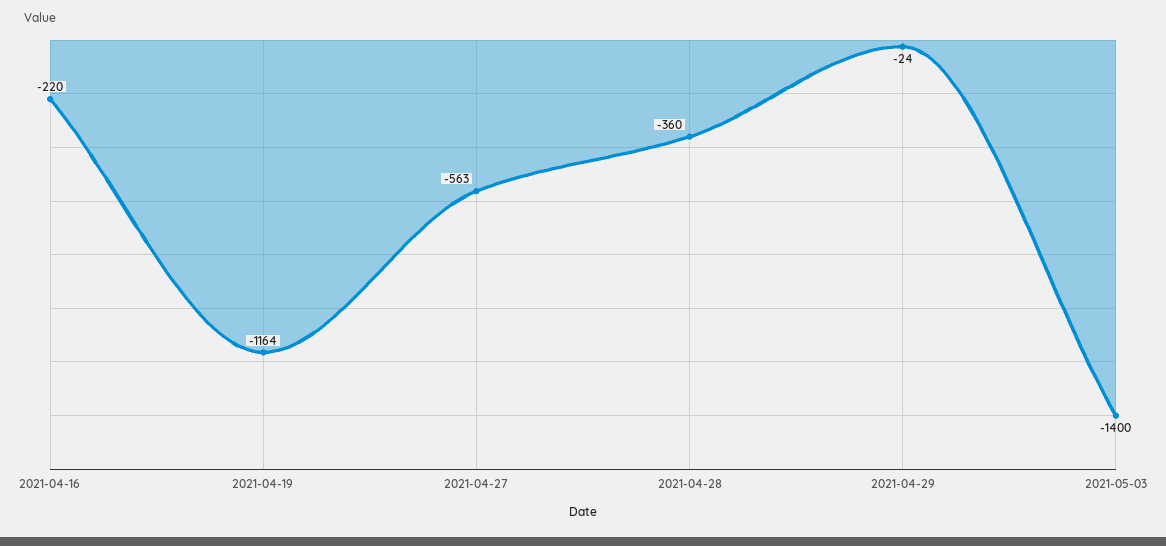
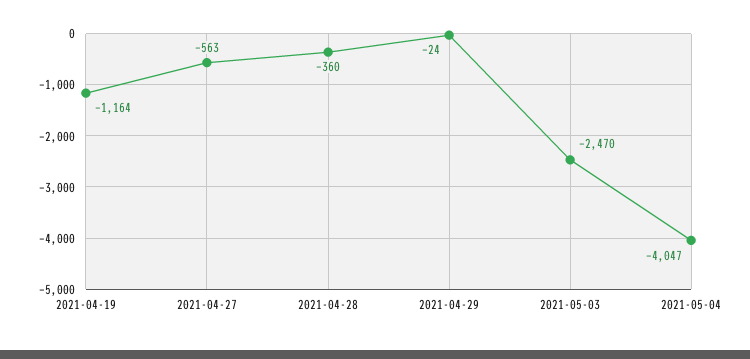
2021-04-16: -220 -> none
2021-05-03: -1400 -> -2470
2021-05-04: none -> -4047

